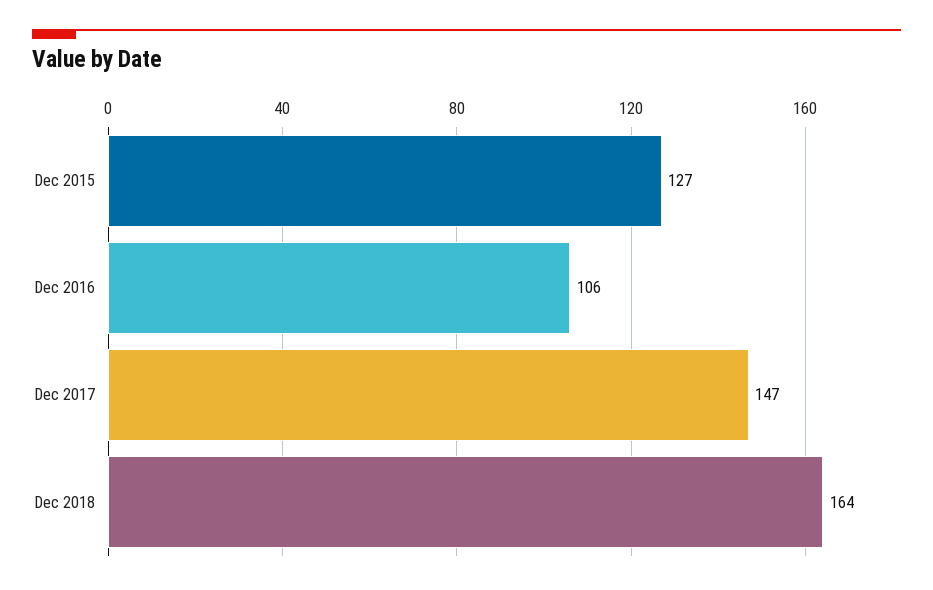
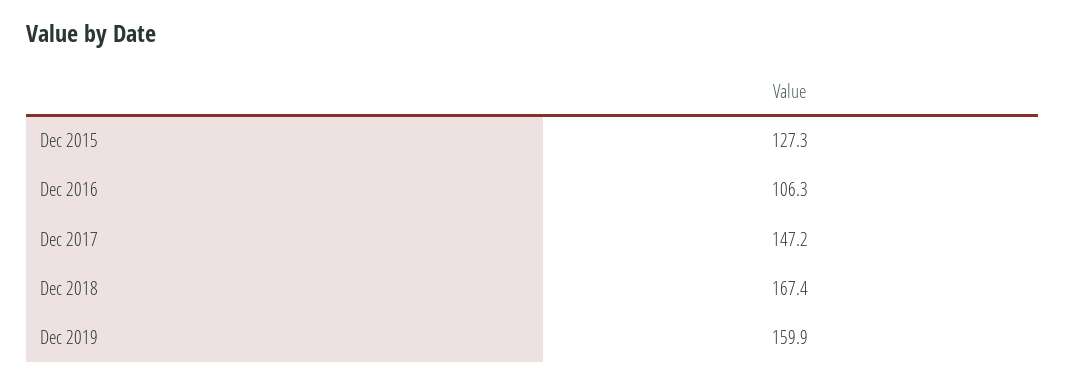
Dec 2018: 164 -> 167.4
Dec 2019: none -> 159.9

